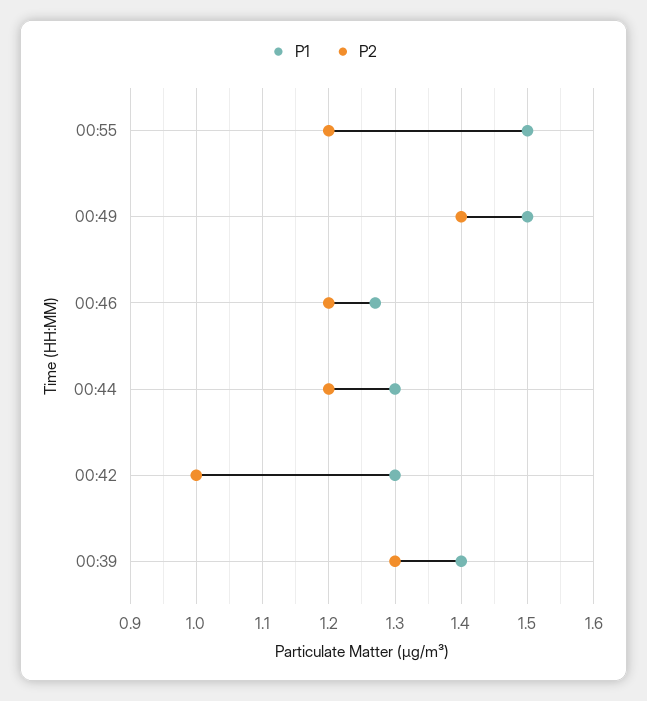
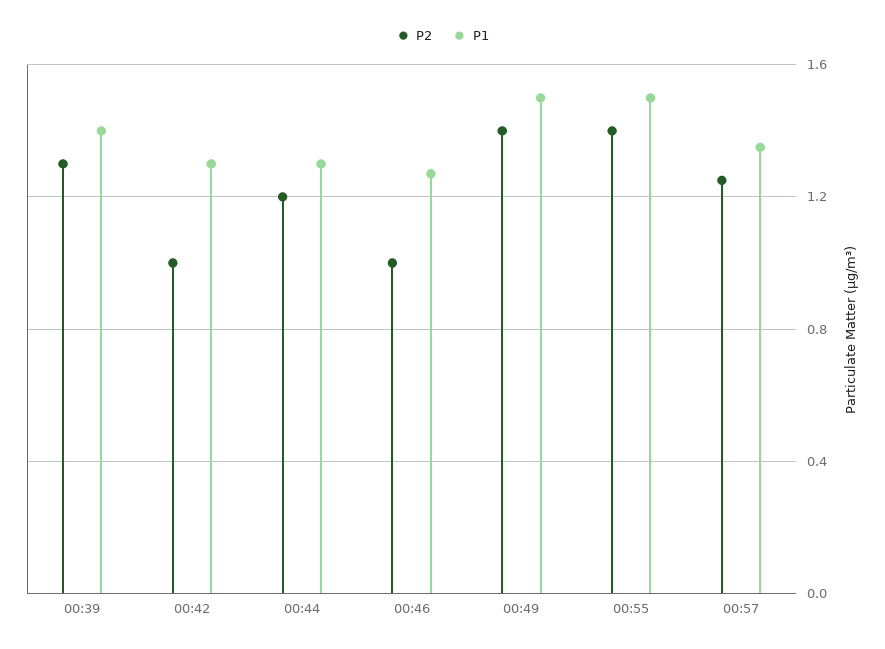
P2, 00:55: 1.2 -> 1.4
P2, 00:46: 1.2 -> 1
P2, 00:57: none -> 1.25
P1, 00:57: none -> 1.35

